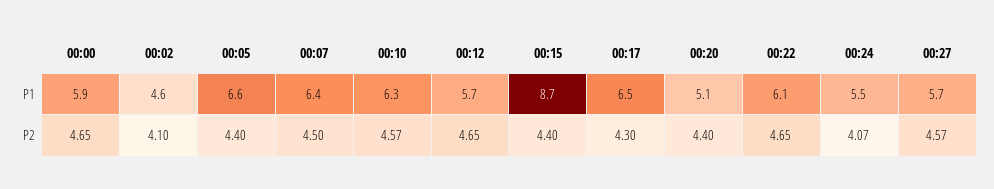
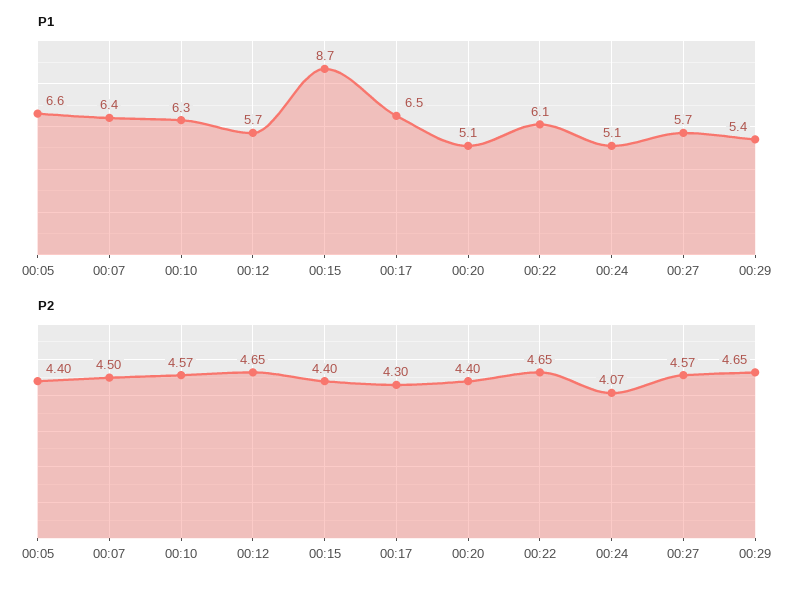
P1, 00:00: 5.9 -> none
P1, 00:02: 4.6 -> none
P1, 00:24: 5.5 -> 5.1
P2, 00:00: 4.65 -> none
P2, 00:02: 4.1 -> none
P1, 00:29: none -> 5.4
P2, 00:29: none -> 4.65

